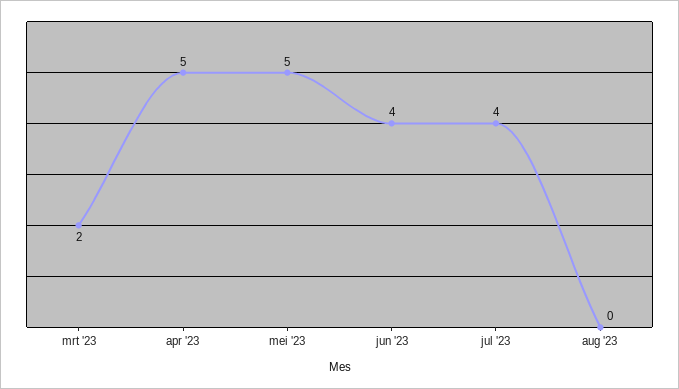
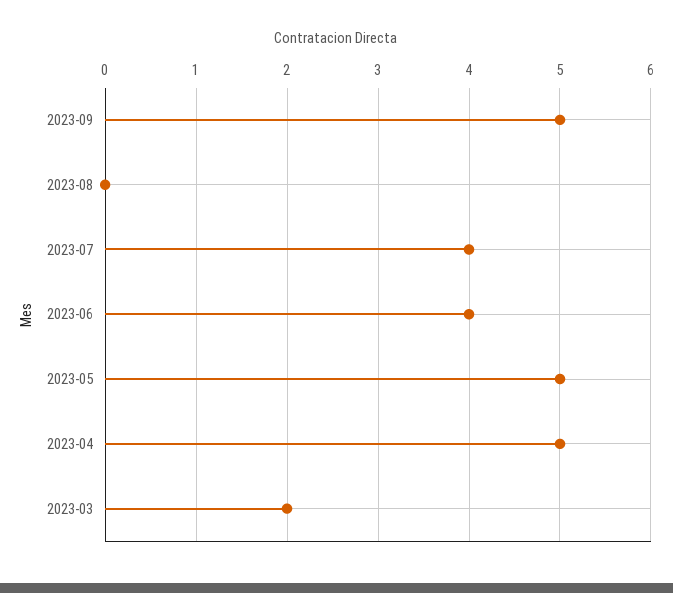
2023-09: none -> 5

